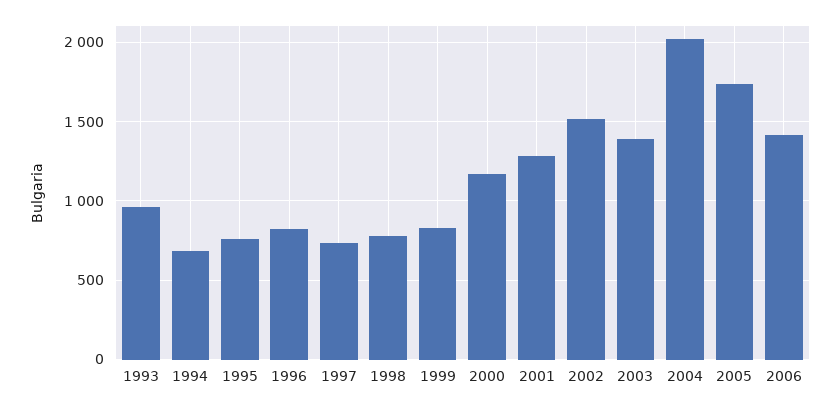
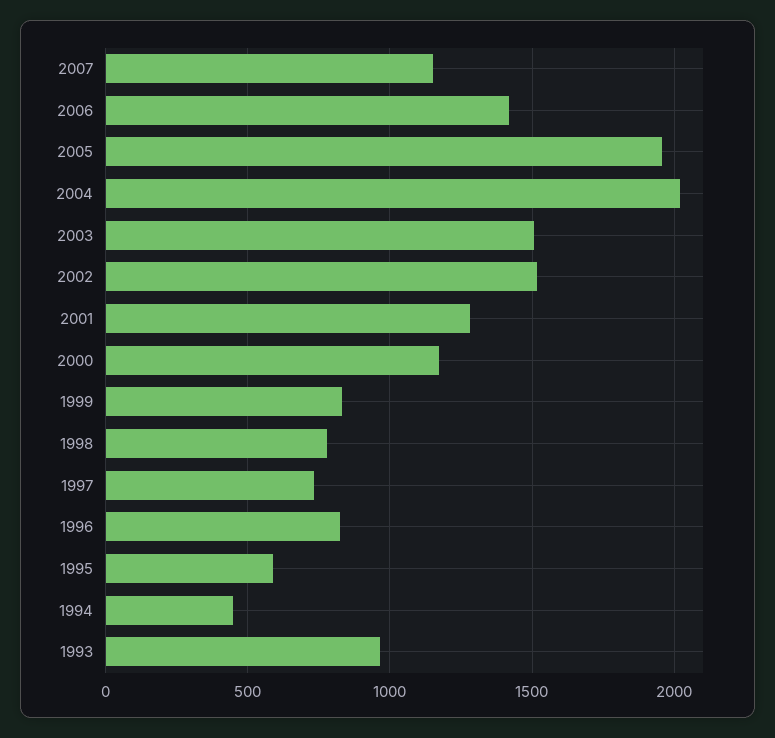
1994: 700 -> 450
1995: 750 -> 600
2003: 1400 -> 1500
2005: 1750 -> 1950
2007: none -> 1150

